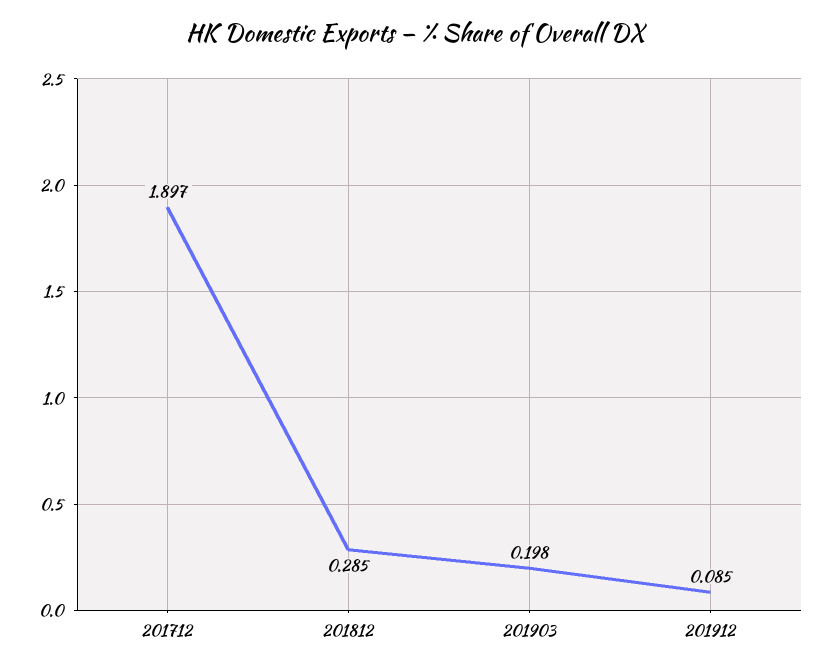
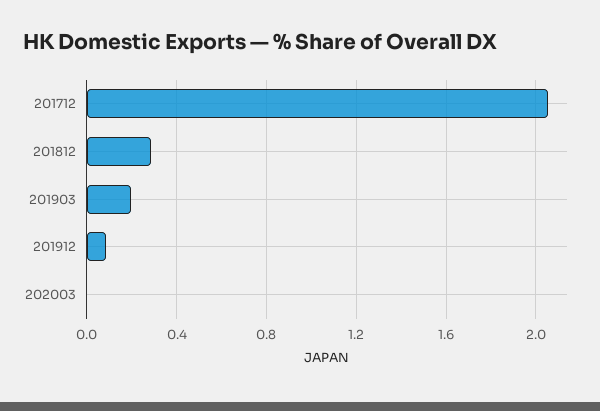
201712: 1.897 -> 2.05
202003: none -> 0

